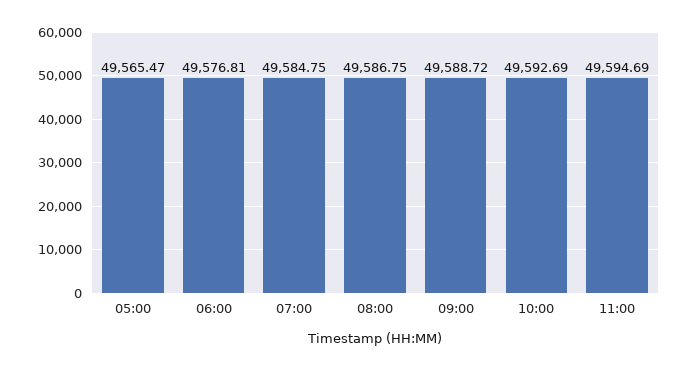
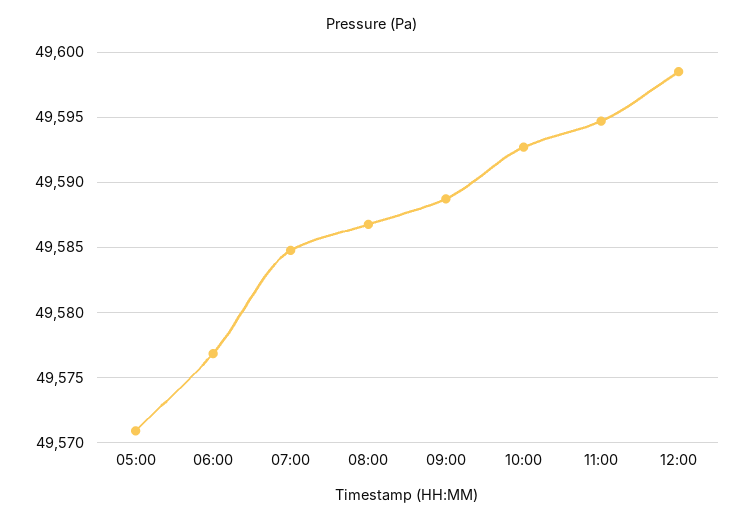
05:00: 49565.47 -> 49571
12:00: none -> 49598.5

